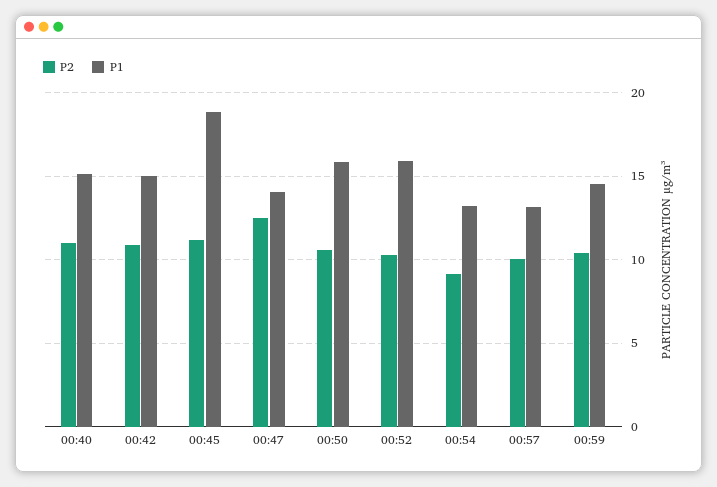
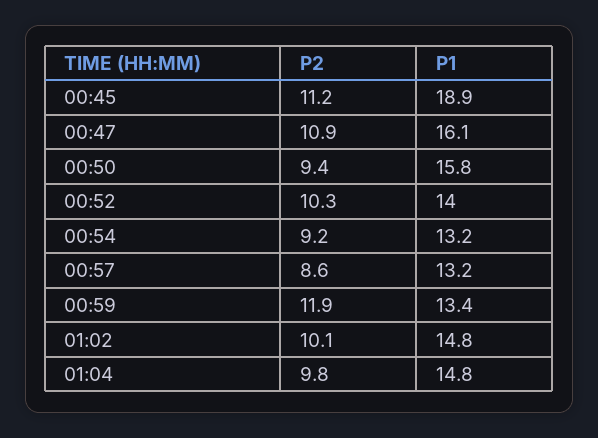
P2, 00:40: 11 -> none
P1, 00:40: 15 -> none
P2, 00:42: 11 -> none
P1, 00:42: 15 -> none
P2, 00:47: 12.5 -> 10.9
P1, 00:47: 14 -> 16.1
P2, 00:50: 10.5 -> 9.4
P1, 00:52: 16 -> 14
P2, 00:57: 10 -> 8.6
P2, 00:59: 10.5 -> 11.9
P1, 00:59: 14.5 -> 13.4
P2, 01:02: none -> 10.1
P1, 01:02: none -> 14.8
P2, 01:04: none -> 9.8
P1, 01:04: none -> 14.8

